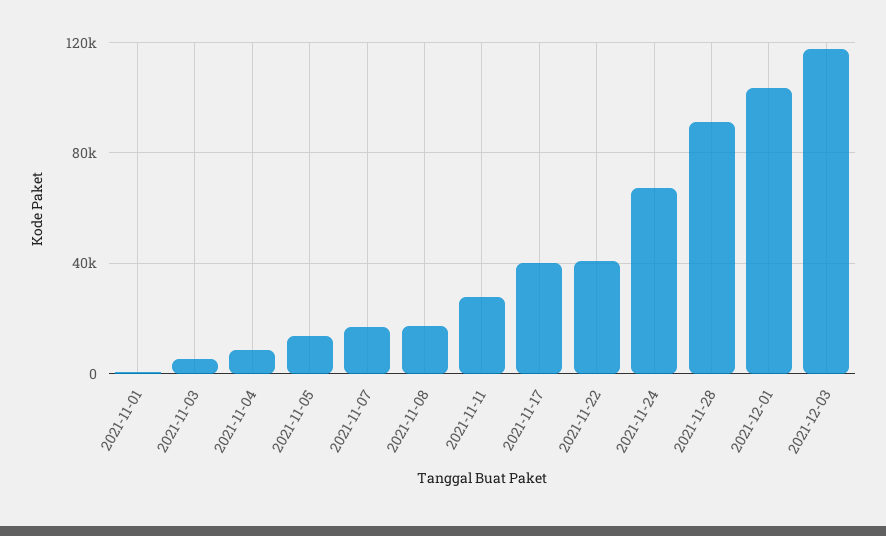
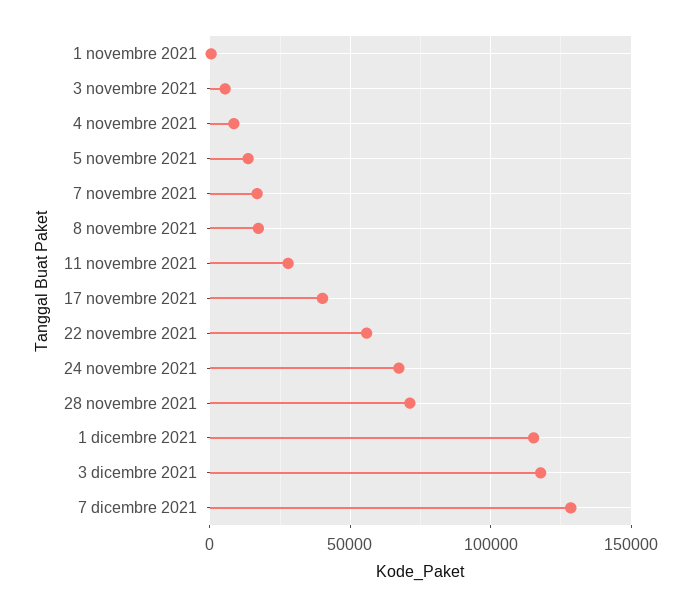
2021-11-22: 40000 -> 55000
2021-11-28: 90000 -> 70000
2021-12-01: 105000 -> 115000
7 dicembre 2021: none -> 130000

